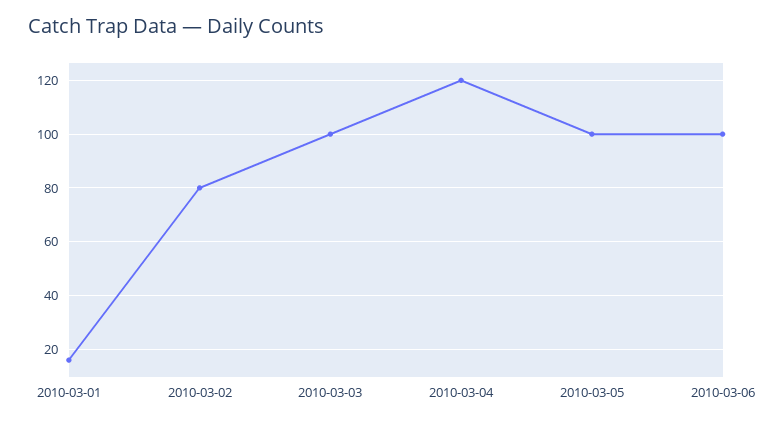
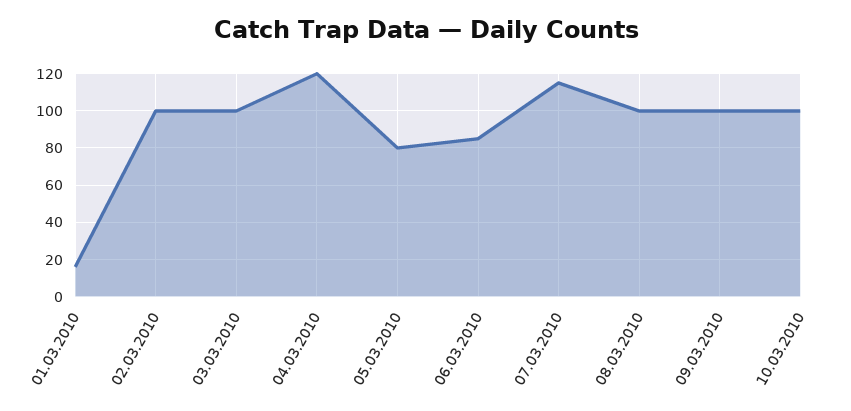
2010-03-02: 80 -> 100
2010-03-05: 100 -> 80
2010-03-06: 100 -> 85
07.03.2010: none -> 115
08.03.2010: none -> 100
09.03.2010: none -> 100
10.03.2010: none -> 100

